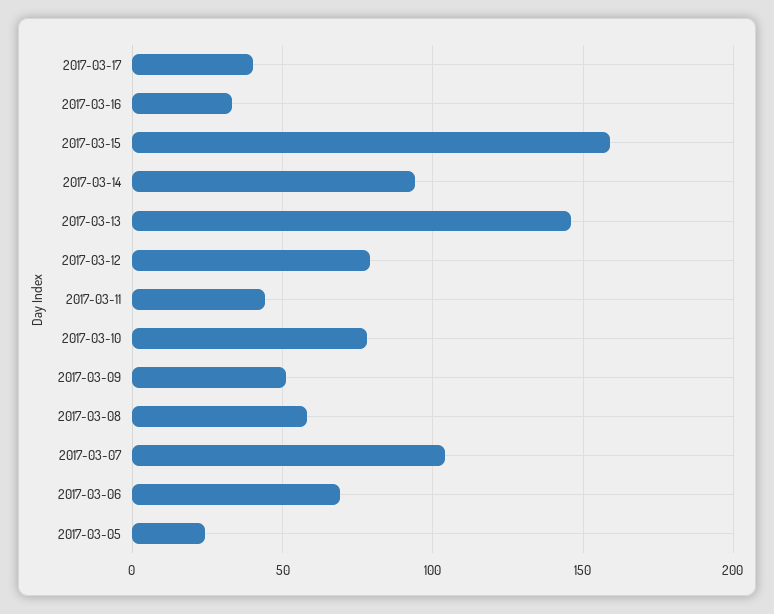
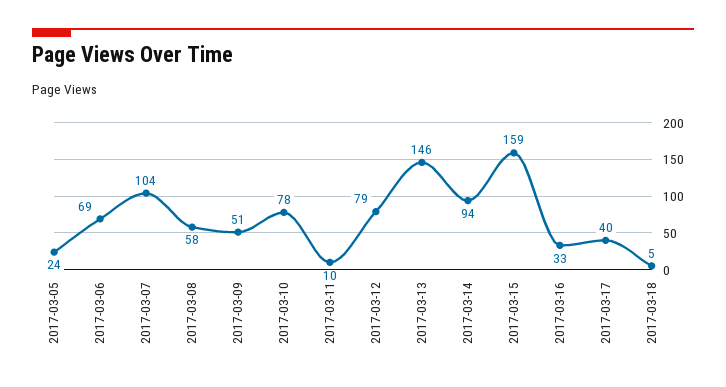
2017-03-11: 45 -> 10
2017-03-18: none -> 5

